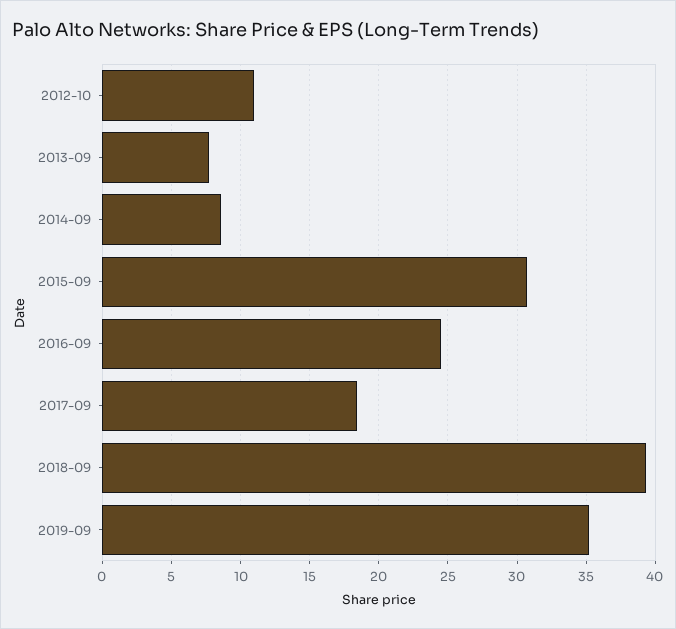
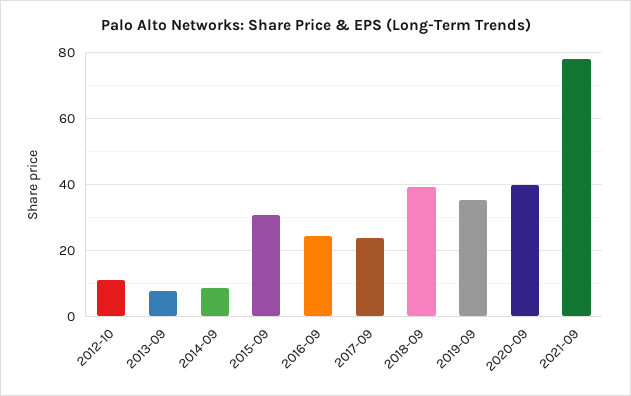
2017-09: 18.5 -> 24
2020-09: none -> 40
2021-09: none -> 78

